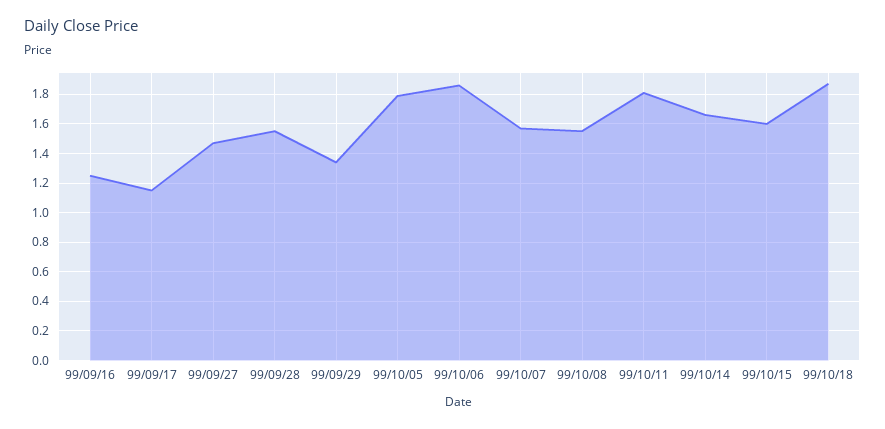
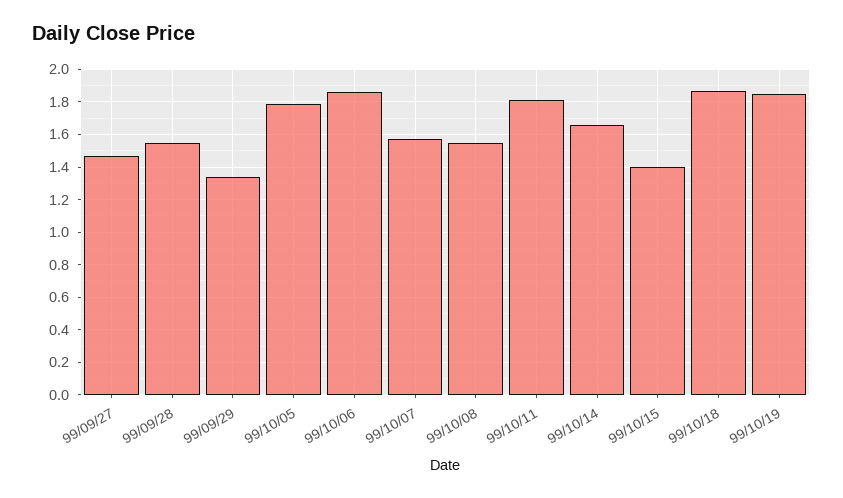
99/09/16: 1.25 -> none
99/09/17: 1.15 -> none
99/10/15: 1.6 -> 1.4
99/10/19: none -> 1.85

